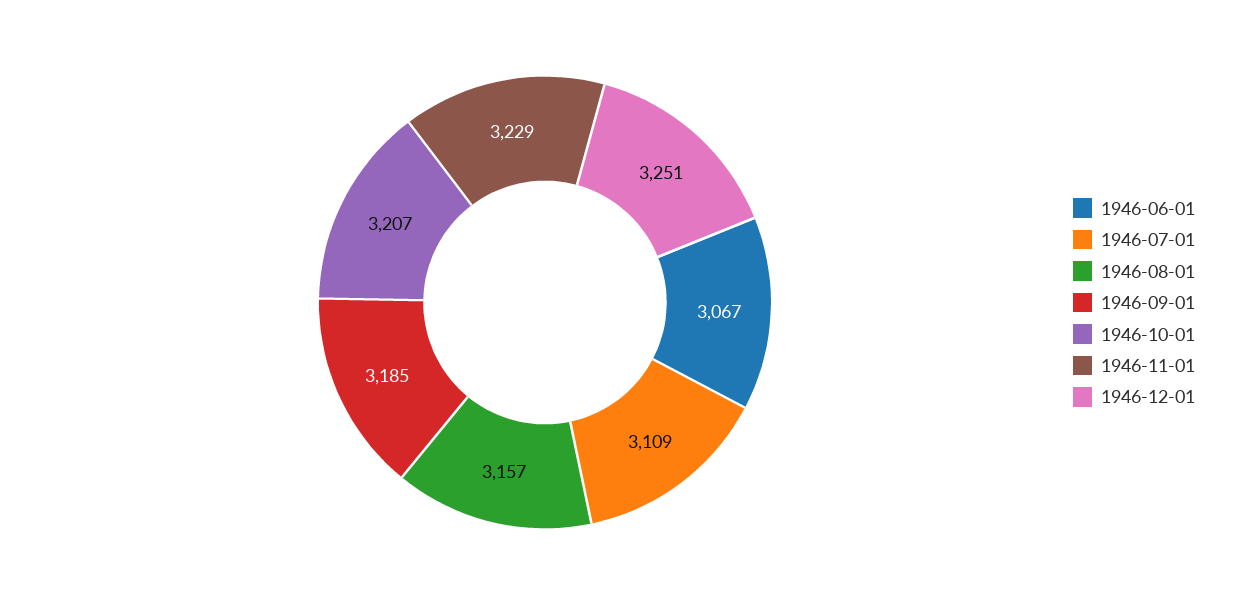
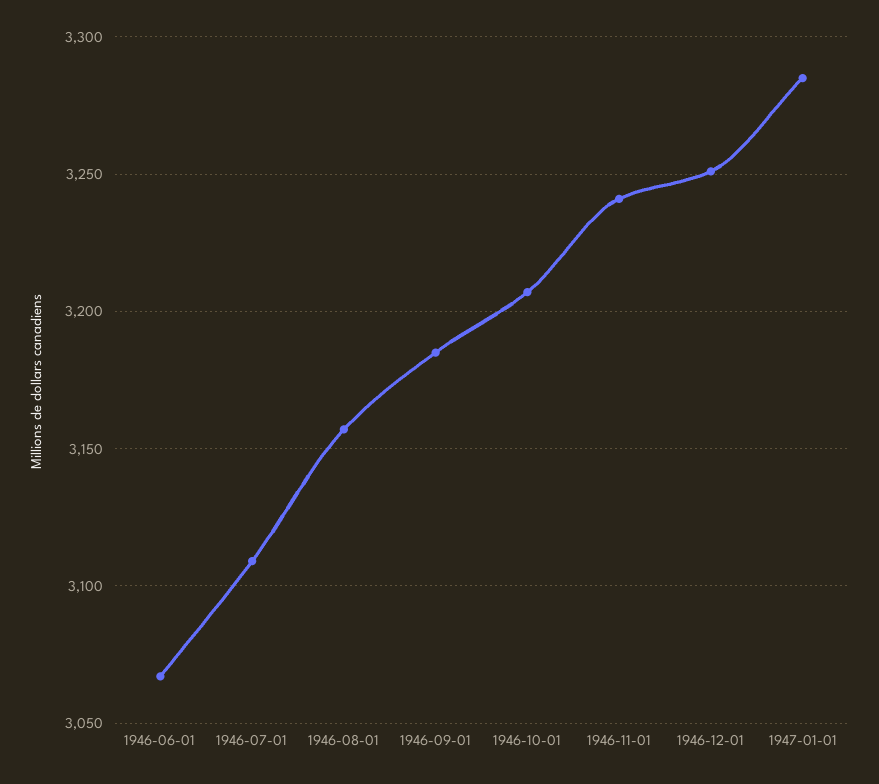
1946-11-01: 3229 -> 3240
1947-01-01: none -> 3285

